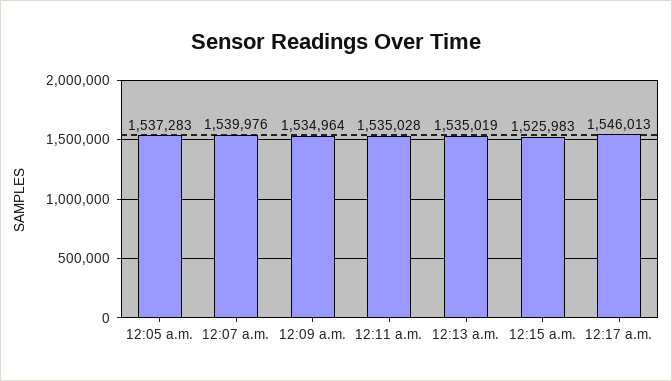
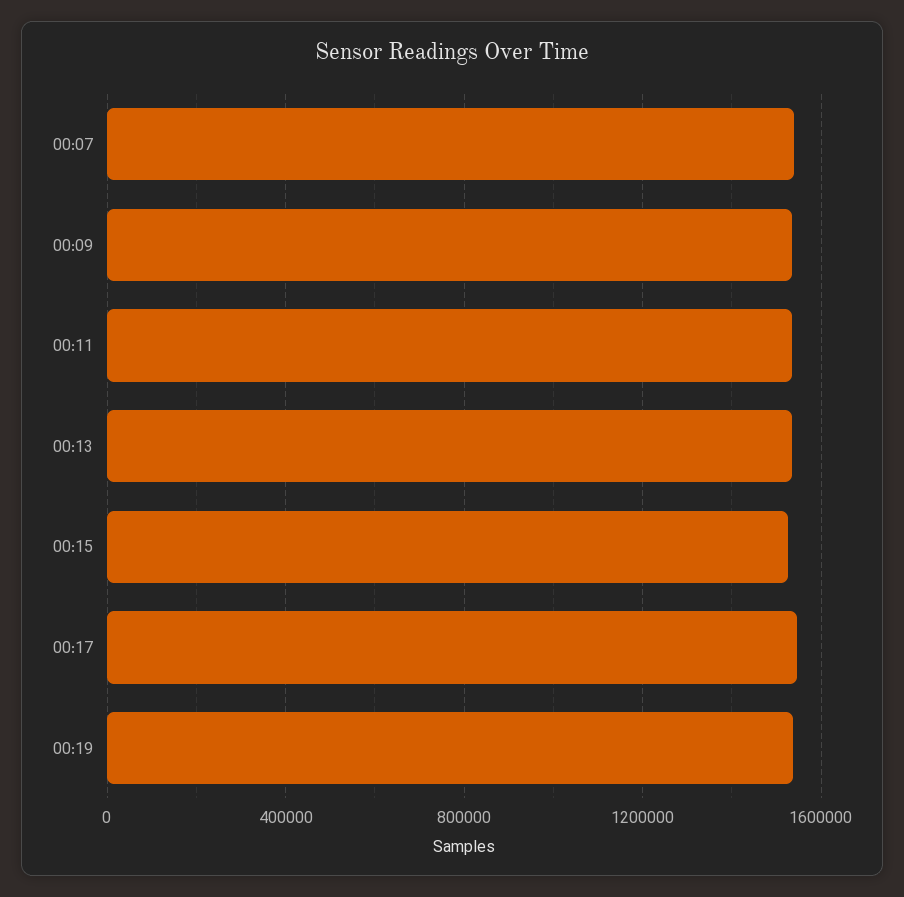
12:05 a.m.: 1537283 -> none
00:19: none -> 1550000

